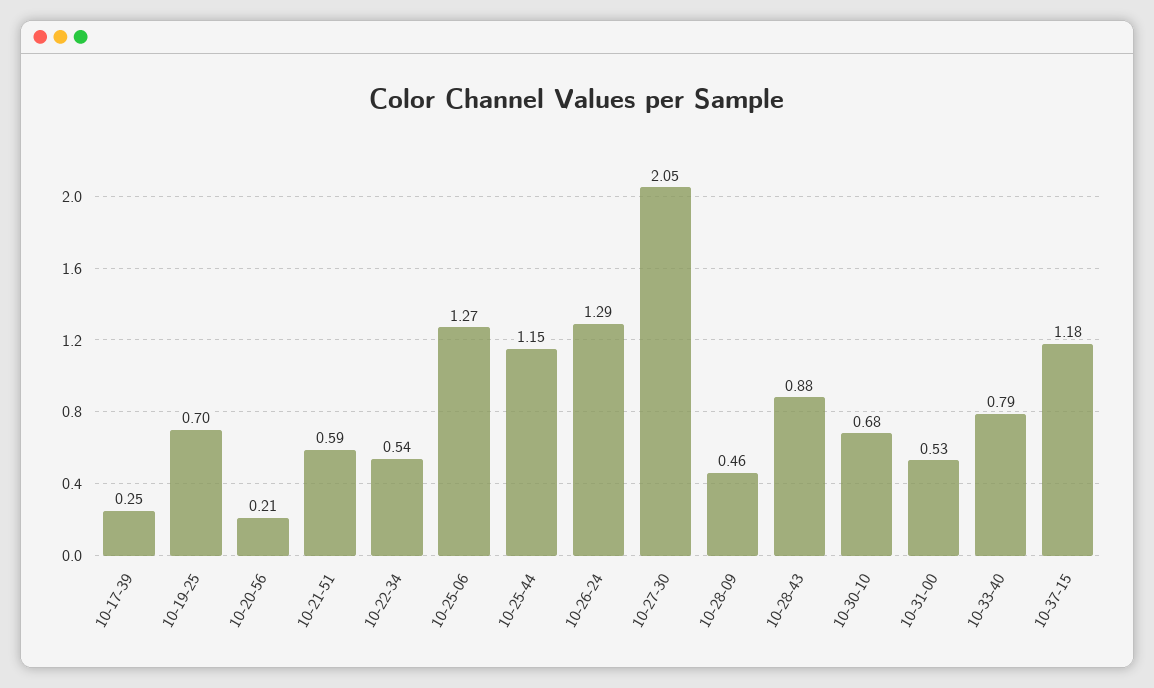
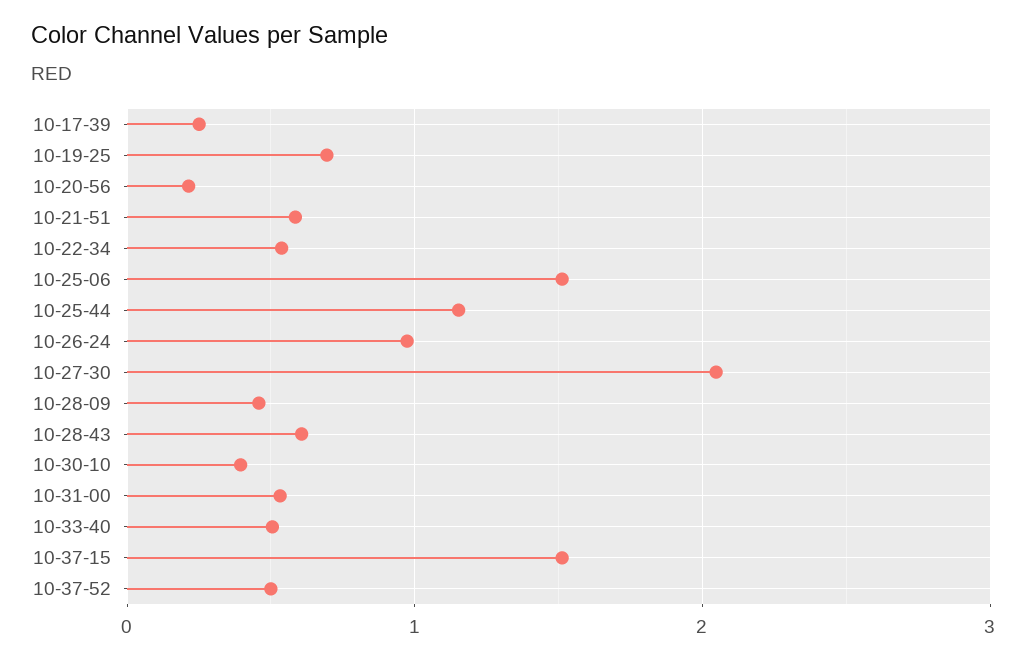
10-25-06: 1.27 -> 1.5
10-26-24: 1.29 -> 1
10-28-43: 0.88 -> 0.6
10-30-10: 0.68 -> 0.4
10-33-40: 0.79 -> 0.5
10-37-15: 1.18 -> 1.5
10-37-52: none -> 0.5

